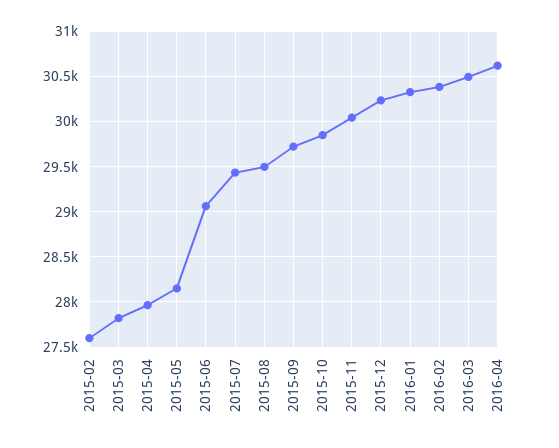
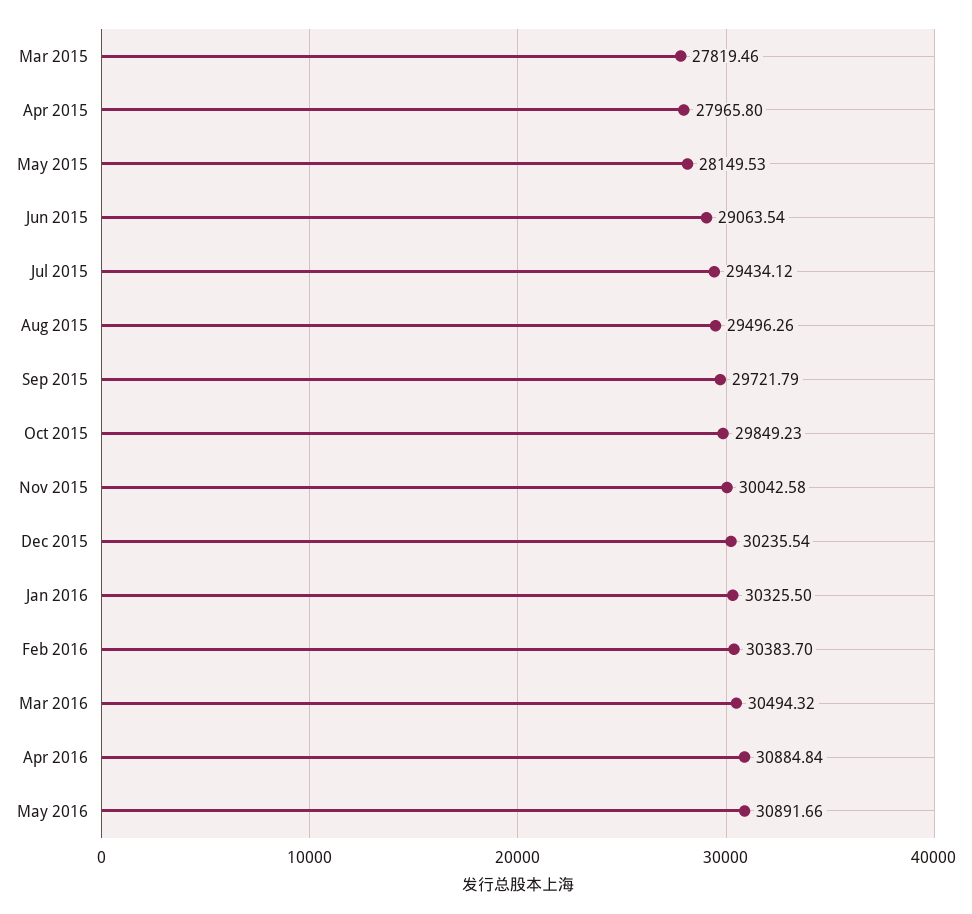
2015-02: 27600 -> none
2016-04: 30600 -> 30884.84
May 2016: none -> 30891.66

